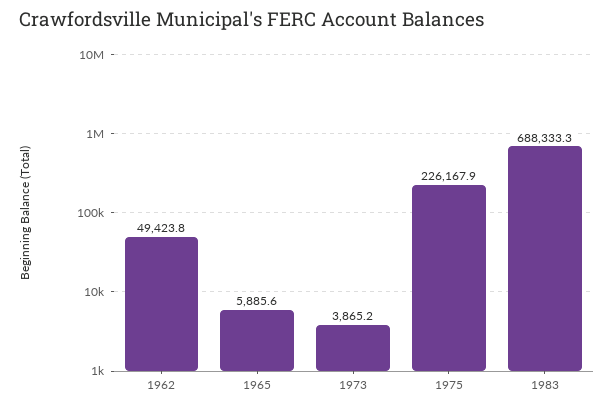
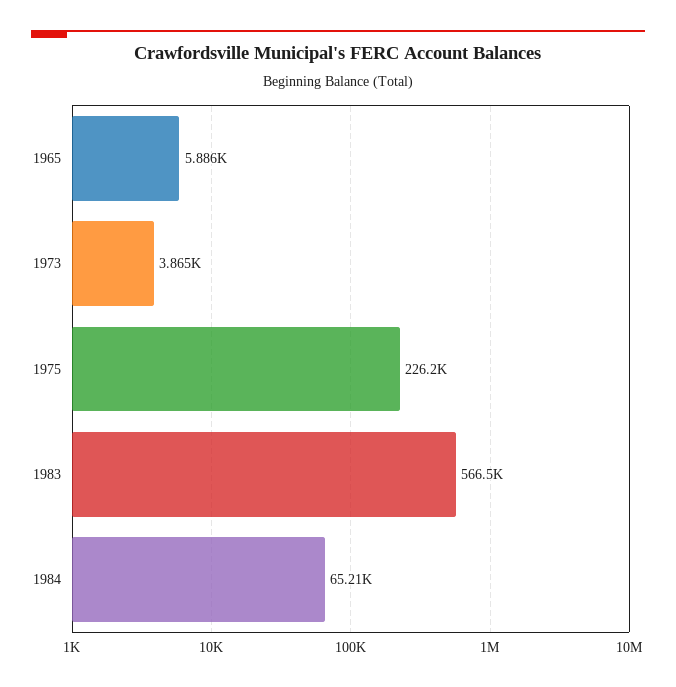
1962: 49423.8 -> none
1983: 688333.3 -> 566500
1984: none -> 65210

